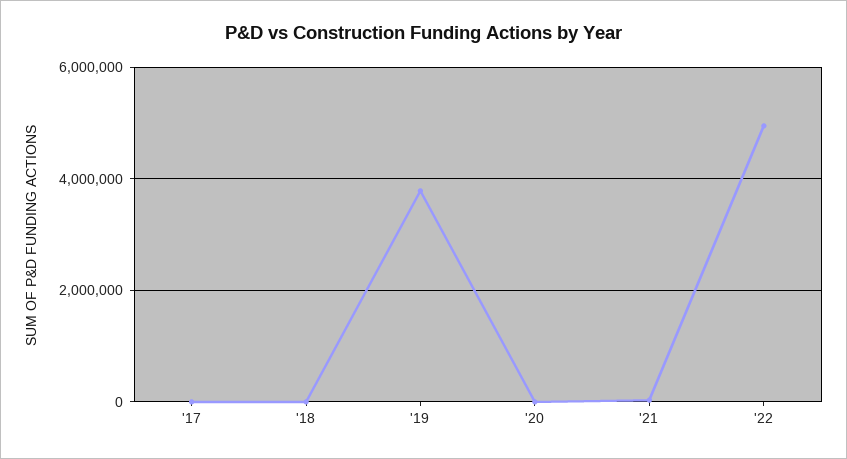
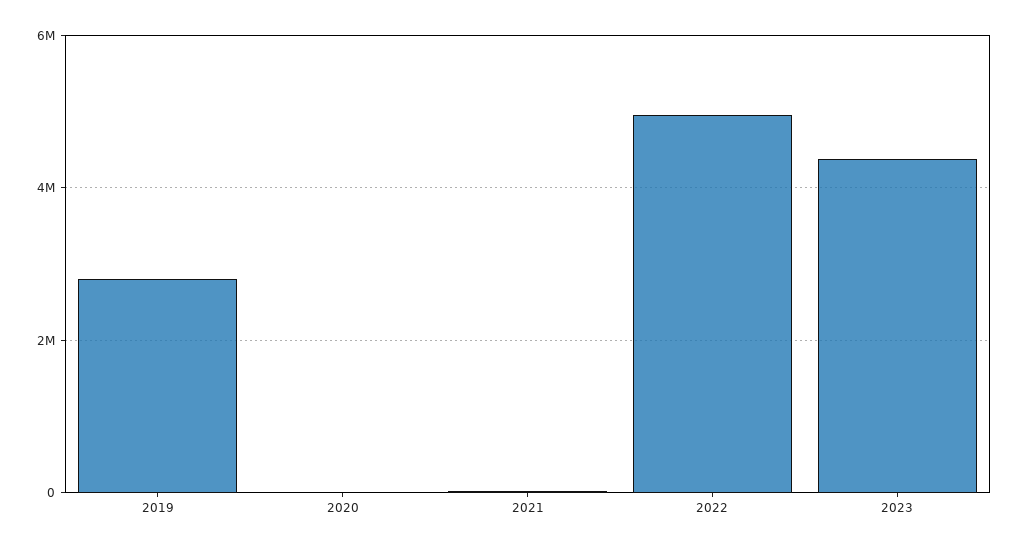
'17: 0 -> none
'18: 0 -> none
'19: 3800000 -> 2800000
2023: none -> 4400000

